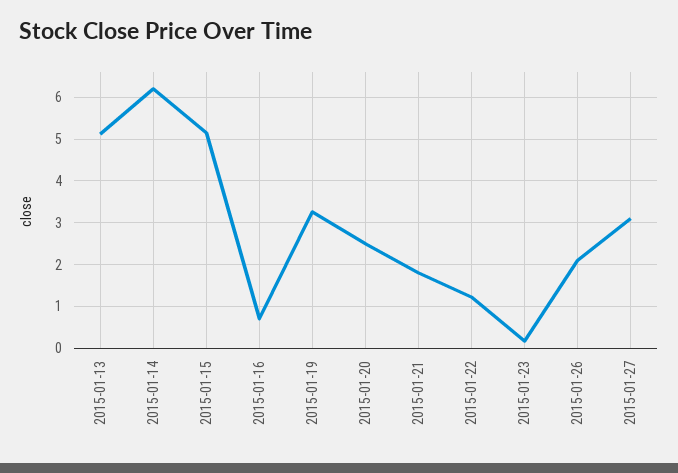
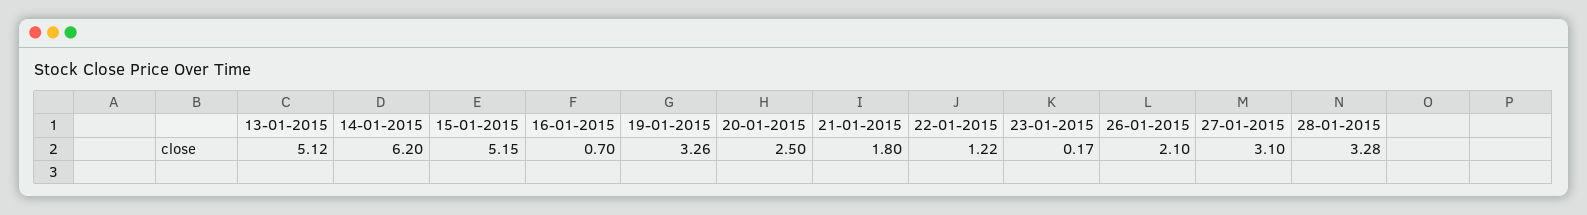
28-01-2015: none -> 3.28

